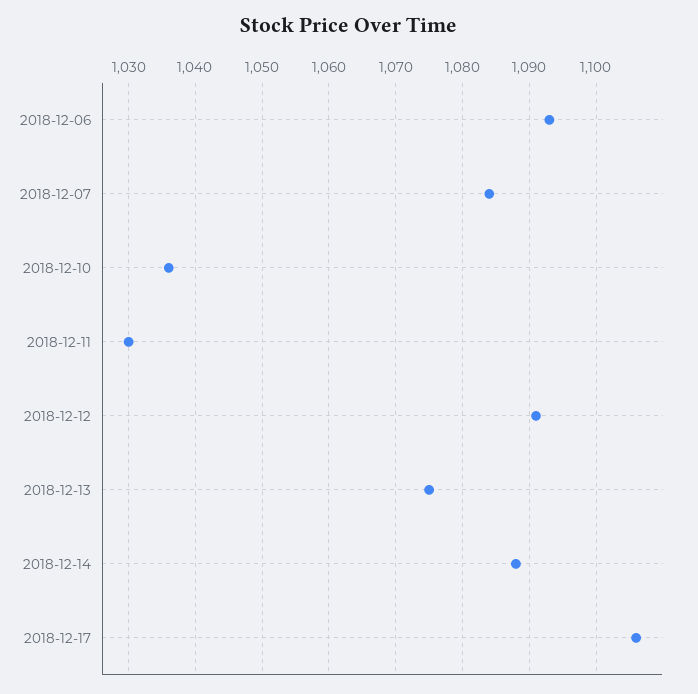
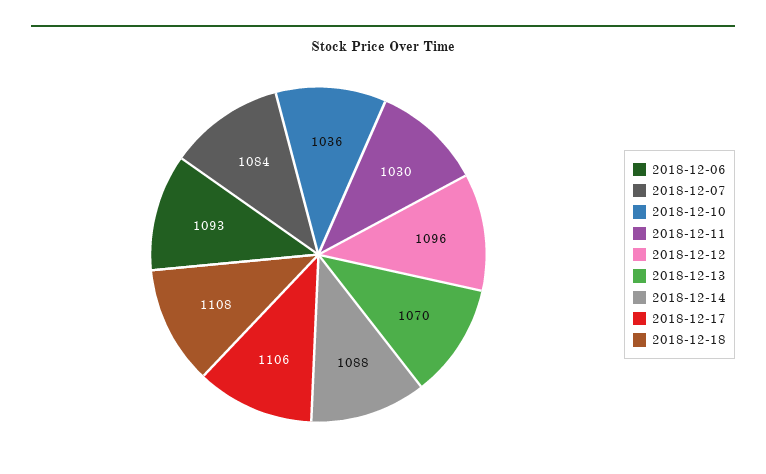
2018-12-12: 1091 -> 1096
2018-12-13: 1075 -> 1070
2018-12-18: none -> 1108

